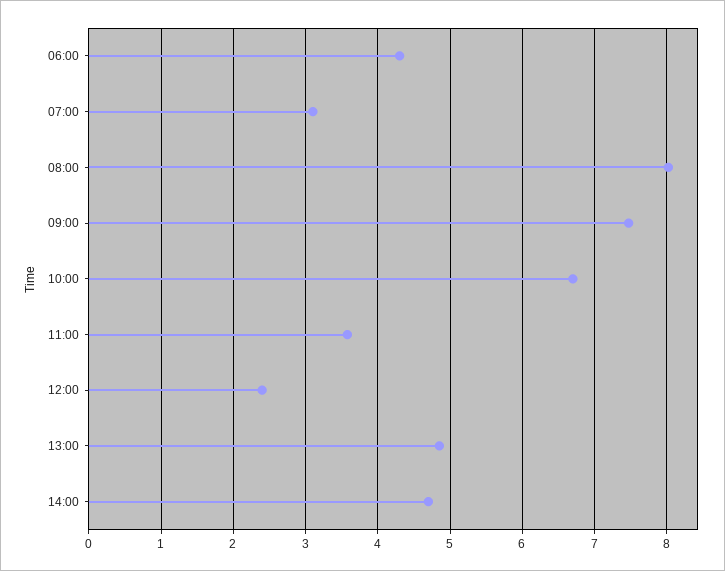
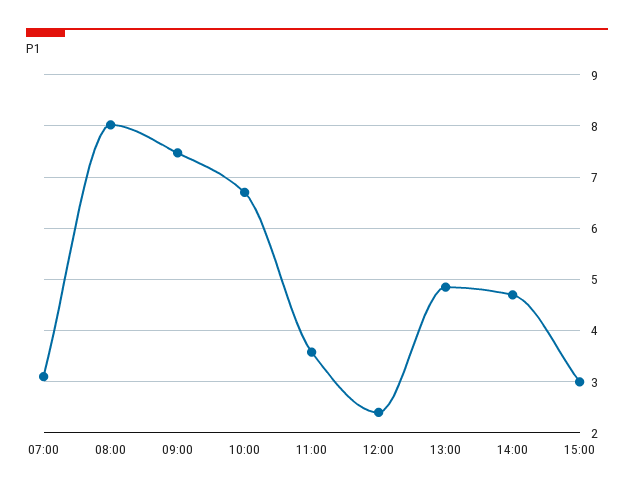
06:00: 4.3 -> none
15:00: none -> 3

